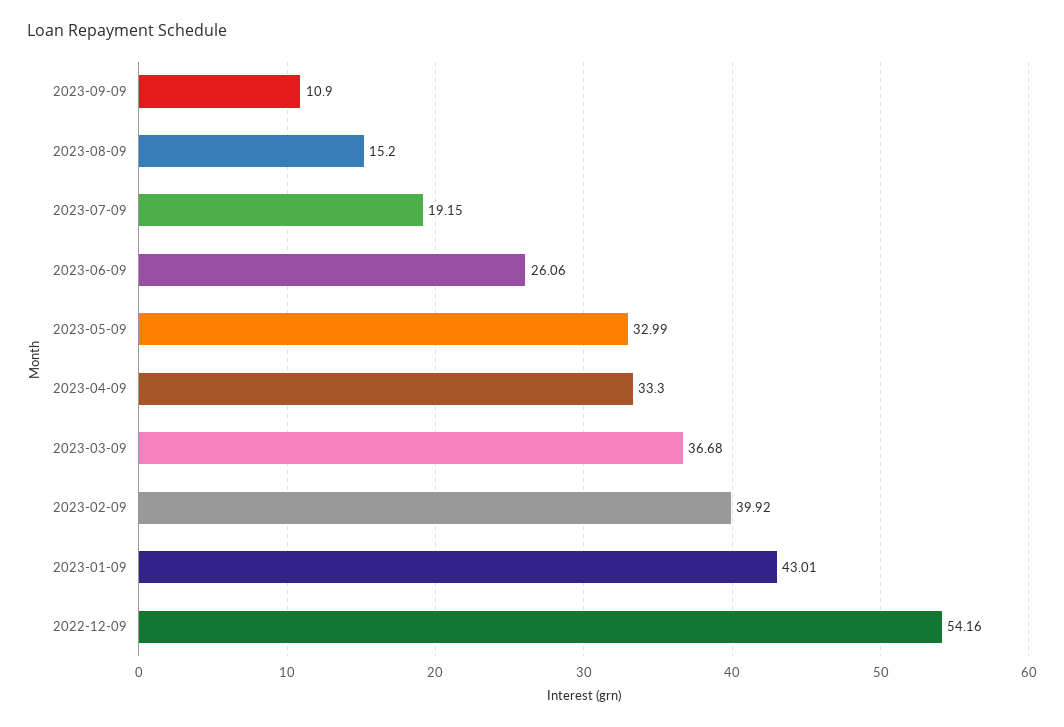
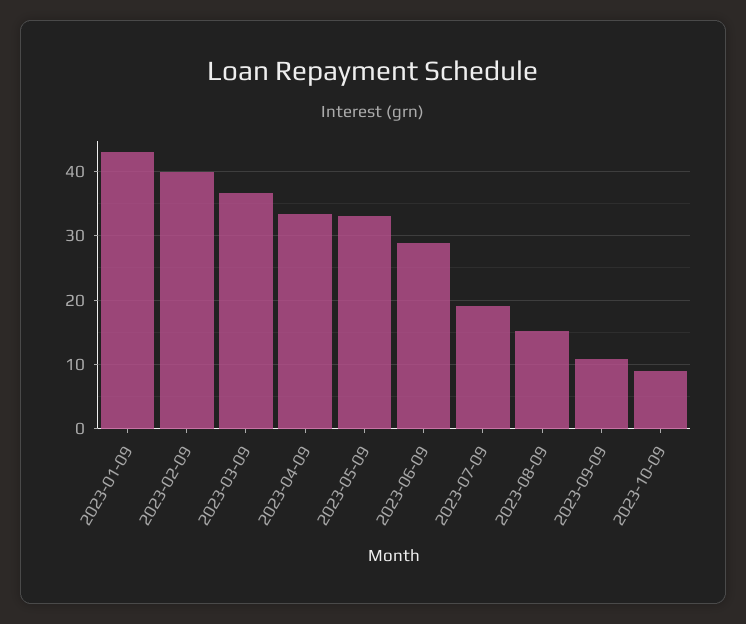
2023-06-09: 26.06 -> 29
2022-12-09: 54.16 -> none
2023-10-09: none -> 9

